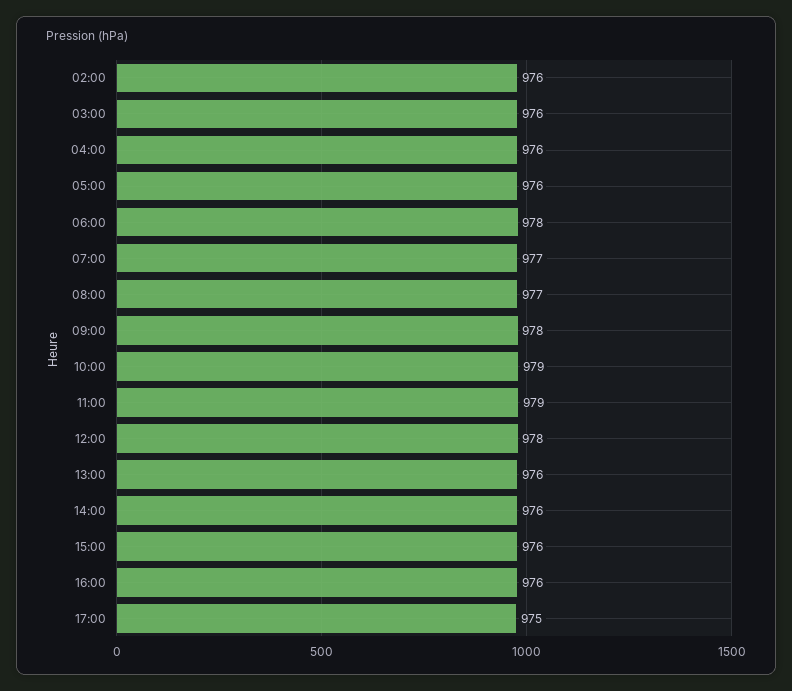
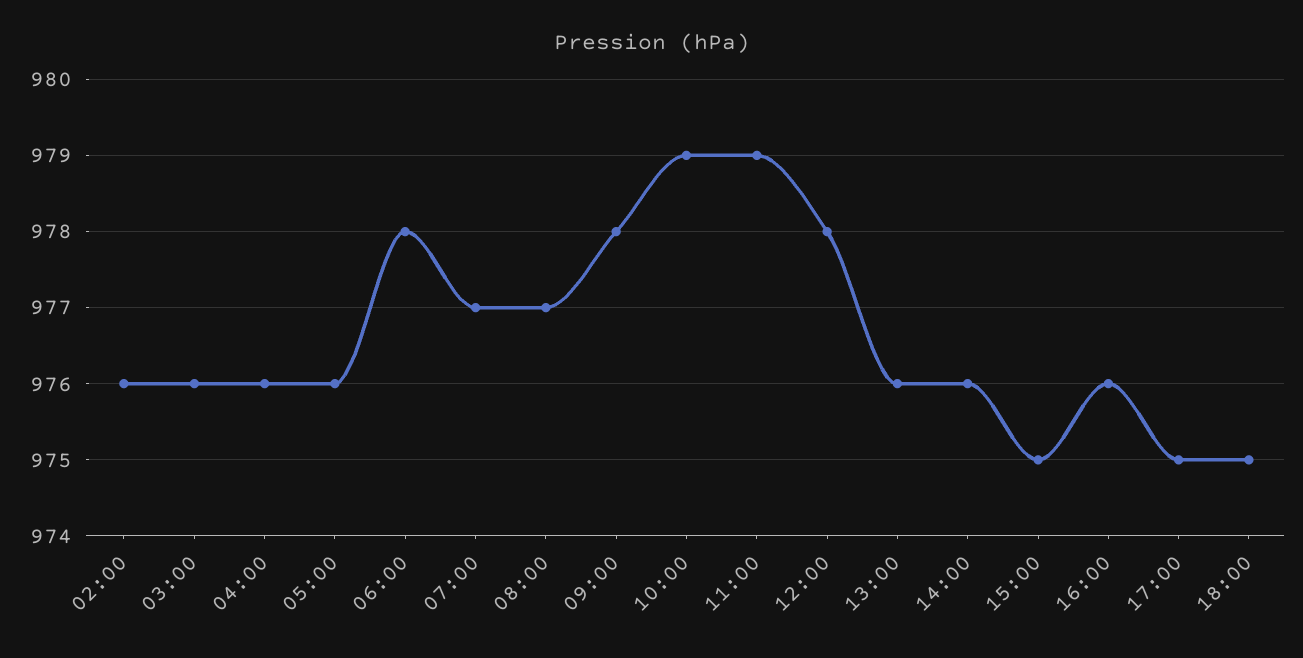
15:00: 976 -> 975
18:00: none -> 975

